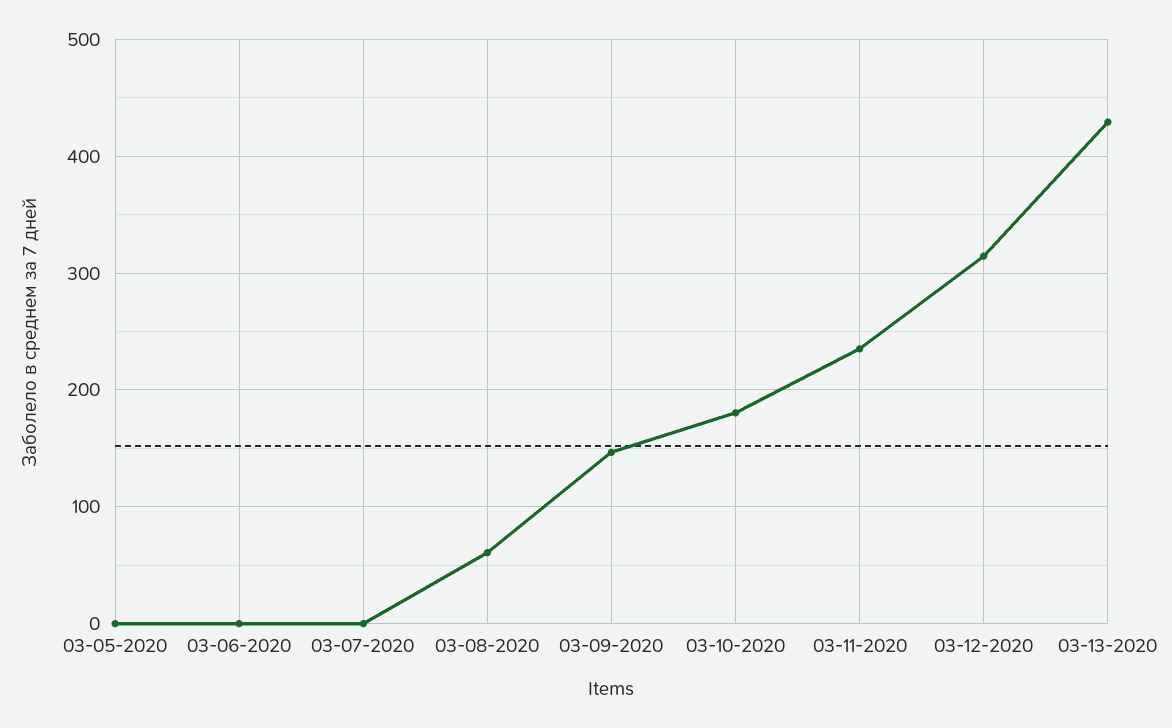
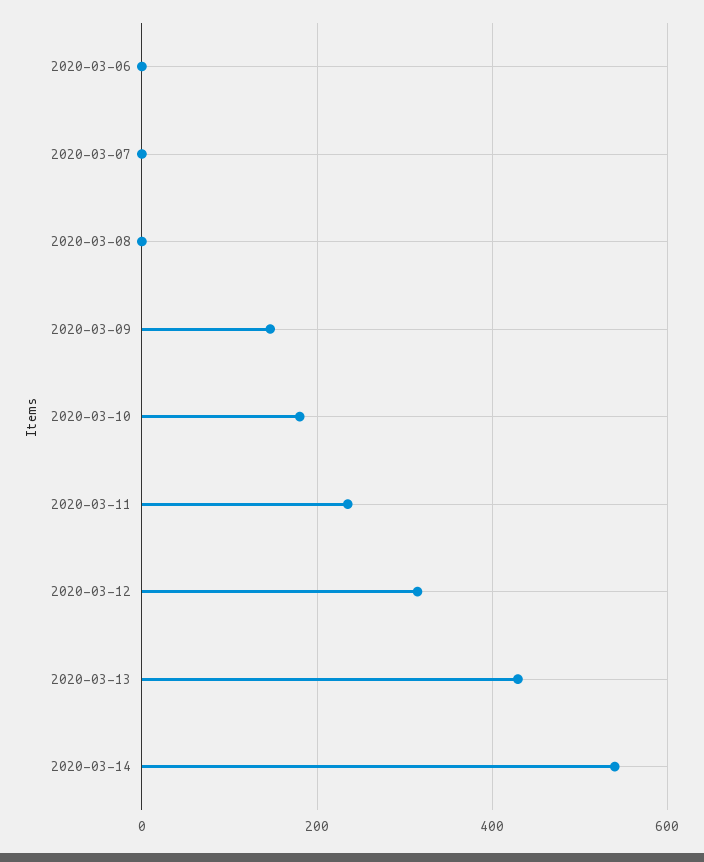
03-05-2020: 0 -> none
03-08-2020: 60 -> 0
2020-03-14: none -> 540

